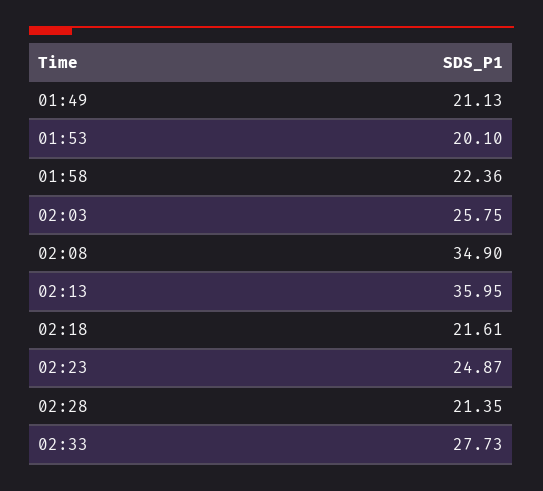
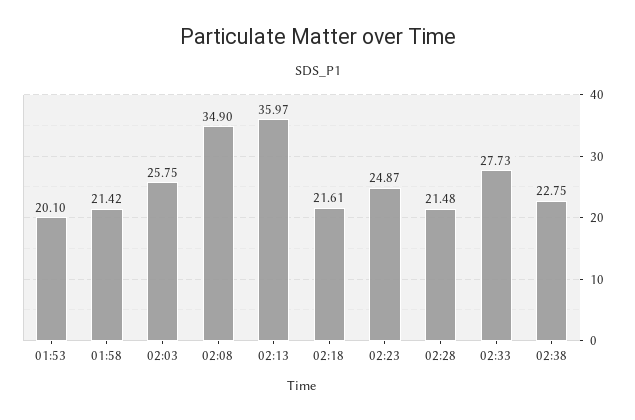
01:49: 21.13 -> none
01:58: 22.36 -> 21.42
02:13: 35.95 -> 35.97
02:28: 21.35 -> 21.48
02:38: none -> 22.75

